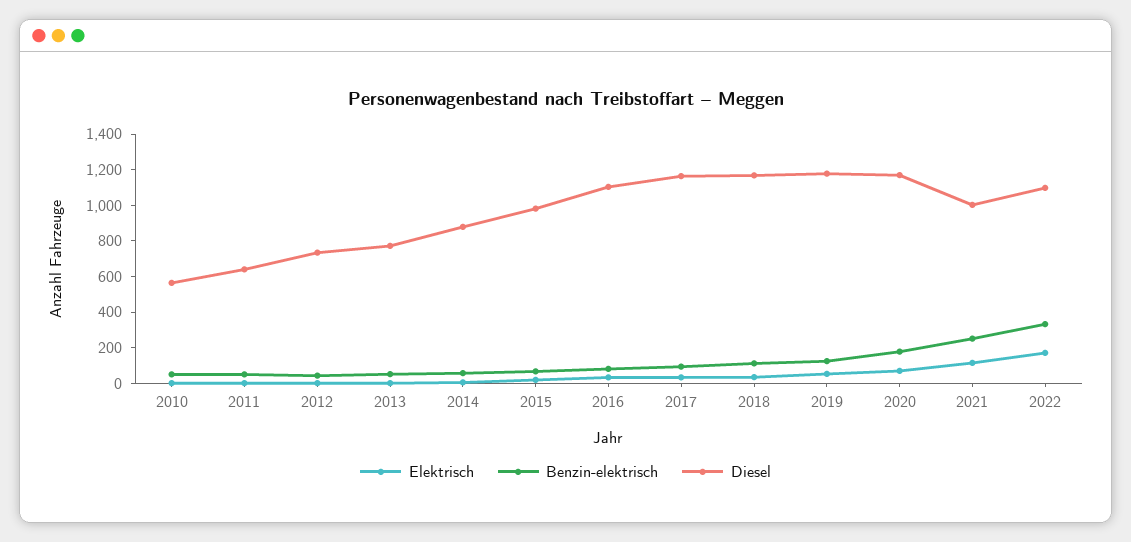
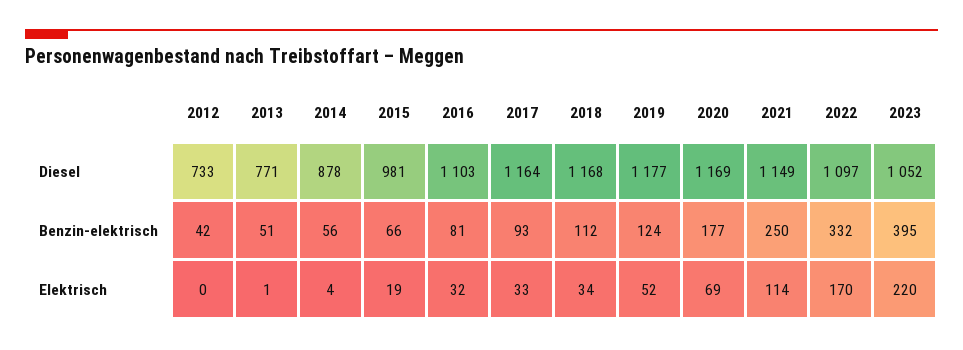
Elektrisch, 2010: 0 -> none
Benzin-elektrisch, 2010: 50 -> none
Diesel, 2010: 550 -> none
Elektrisch, 2011: 0 -> none
Benzin-elektrisch, 2011: 50 -> none
Diesel, 2011: 650 -> none
Diesel, 2021: 1000 -> 1149
Diesel, 2023: none -> 1052
Benzin-elektrisch, 2023: none -> 395
Elektrisch, 2023: none -> 220

